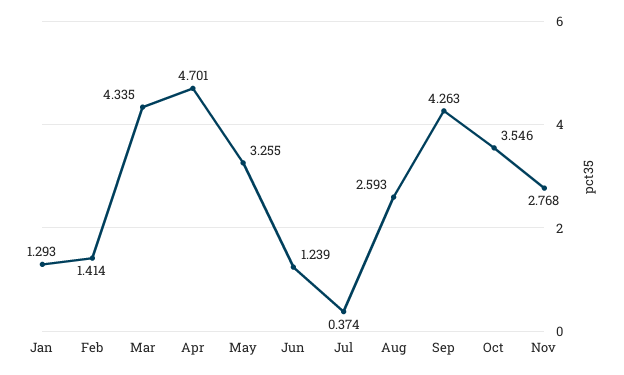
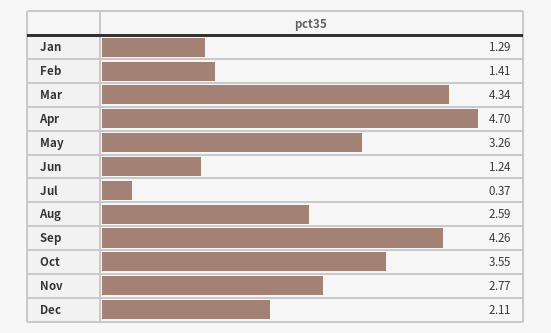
Dec: none -> 2.11

